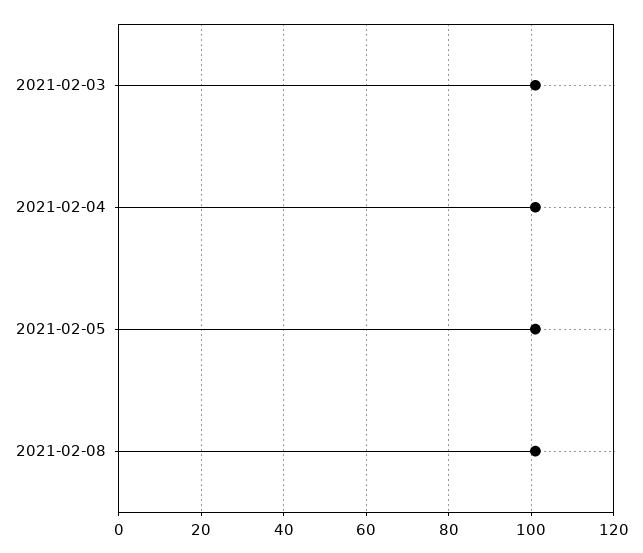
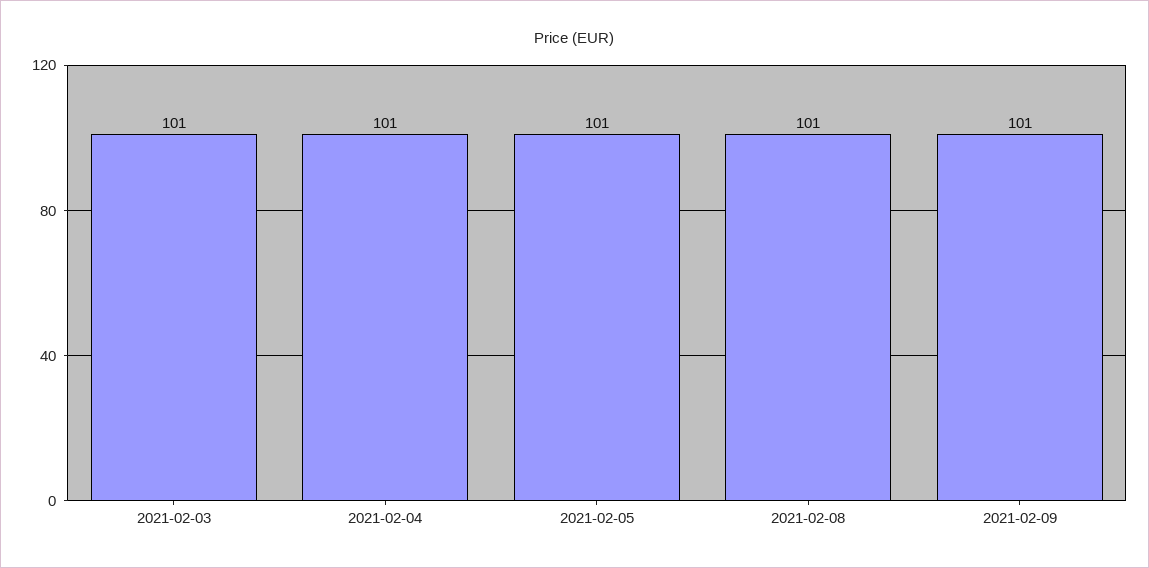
2021-02-09: none -> 101

